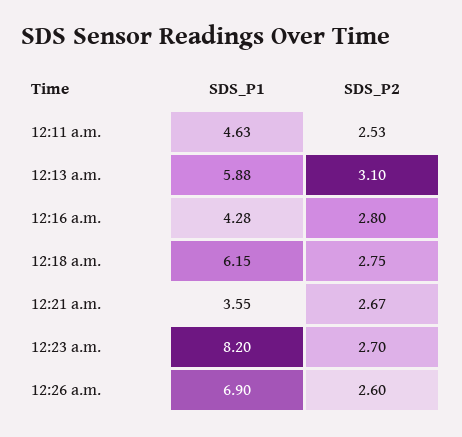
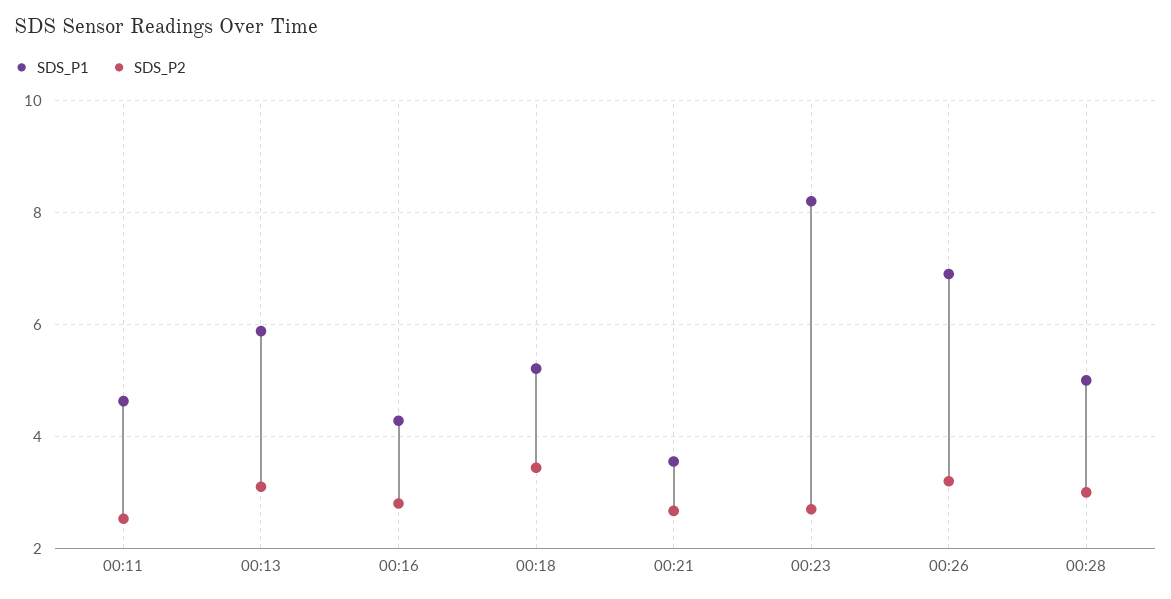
SDS_P1, 12:18 a.m.: 6.15 -> 5.2
SDS_P2, 12:18 a.m.: 2.75 -> 3.4
SDS_P2, 12:26 a.m.: 2.6 -> 3.2
SDS_P1, 00:28: none -> 5
SDS_P2, 00:28: none -> 3

